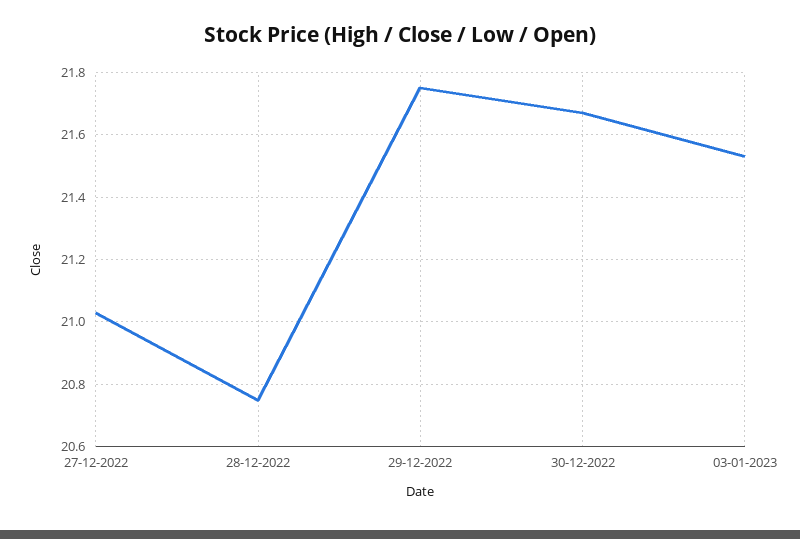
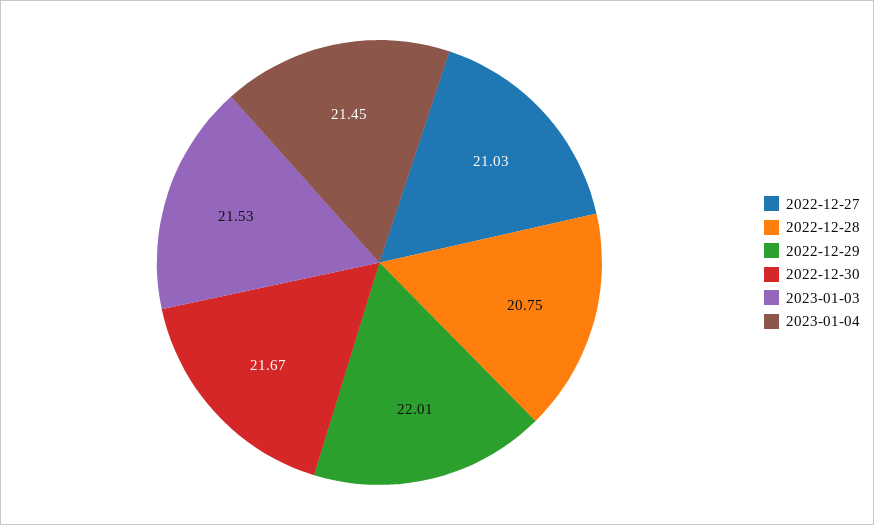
29-12-2022: 21.75 -> 22.01
2023-01-04: none -> 21.45

